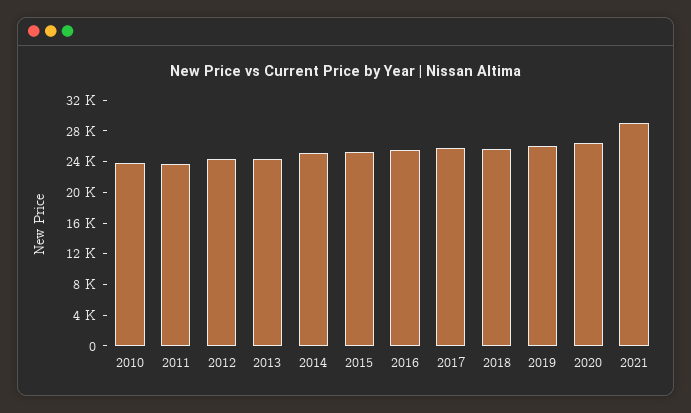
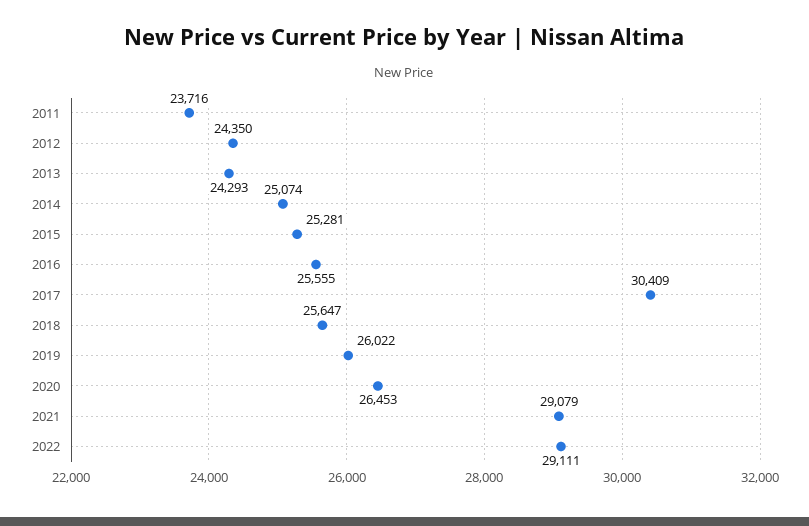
2010: 24000 -> none
2017: 26000 -> 30409
2022: none -> 29111

